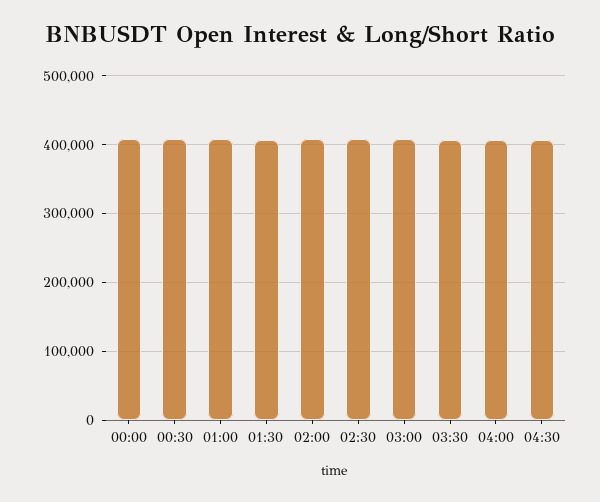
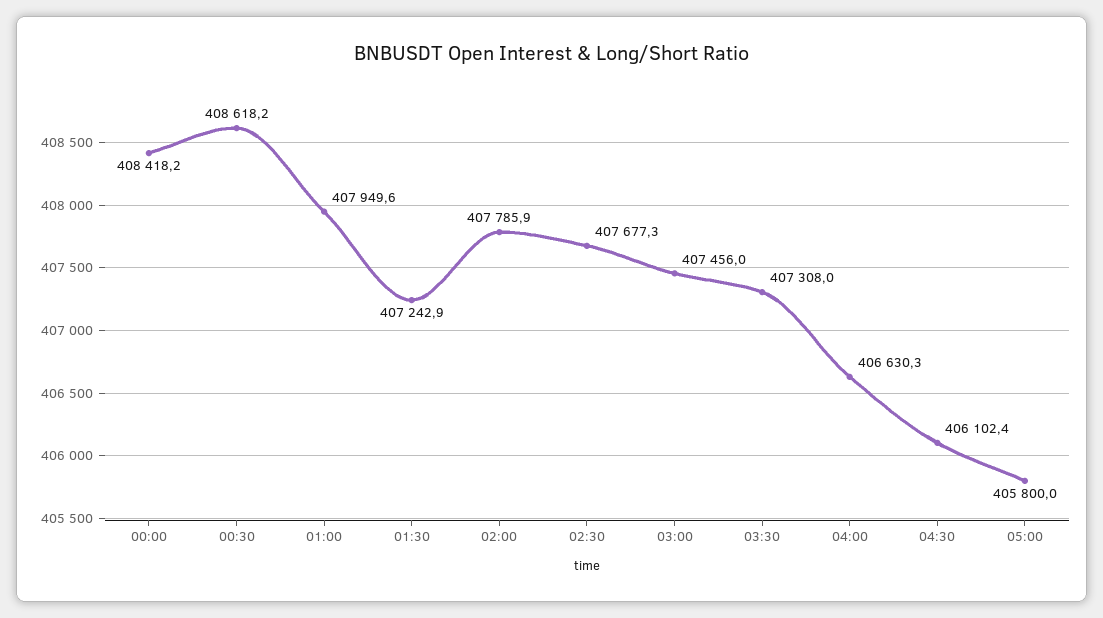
05:00: none -> 405800

